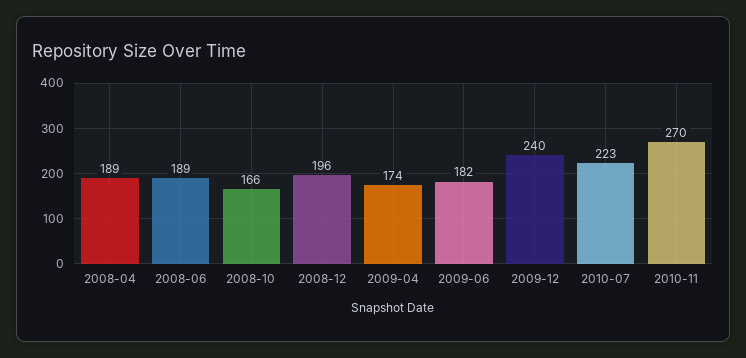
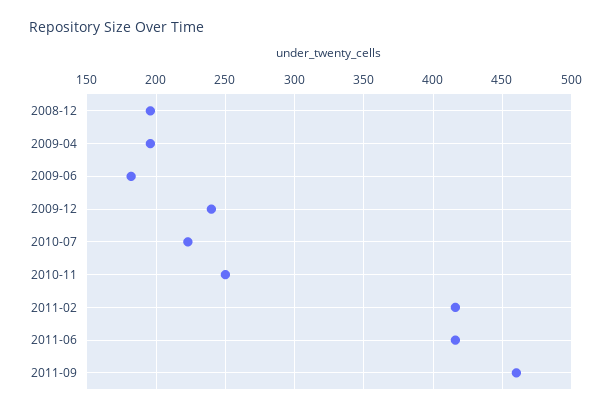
2008-04: 189 -> none
2008-06: 189 -> none
2008-10: 166 -> none
2009-04: 174 -> 195
2010-11: 270 -> 250
2011-02: none -> 415
2011-06: none -> 415
2011-09: none -> 460

